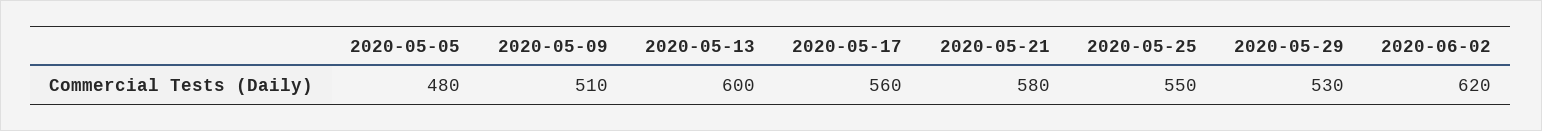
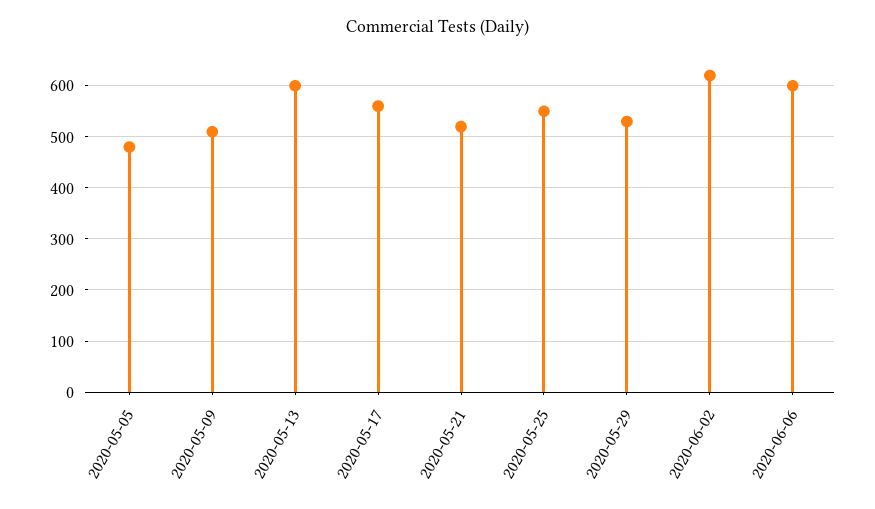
2020-05-21: 580 -> 520
2020-06-06: none -> 600

